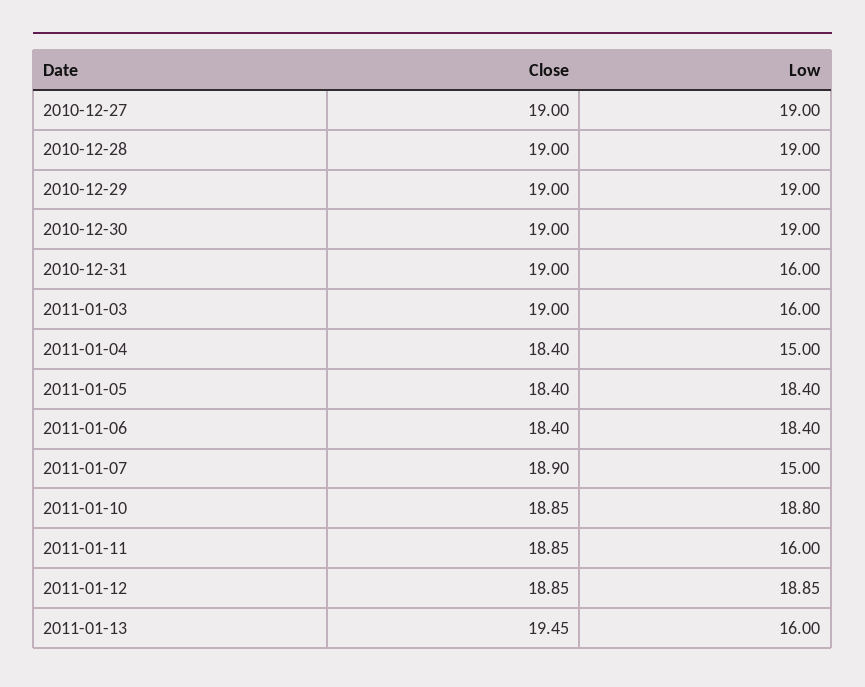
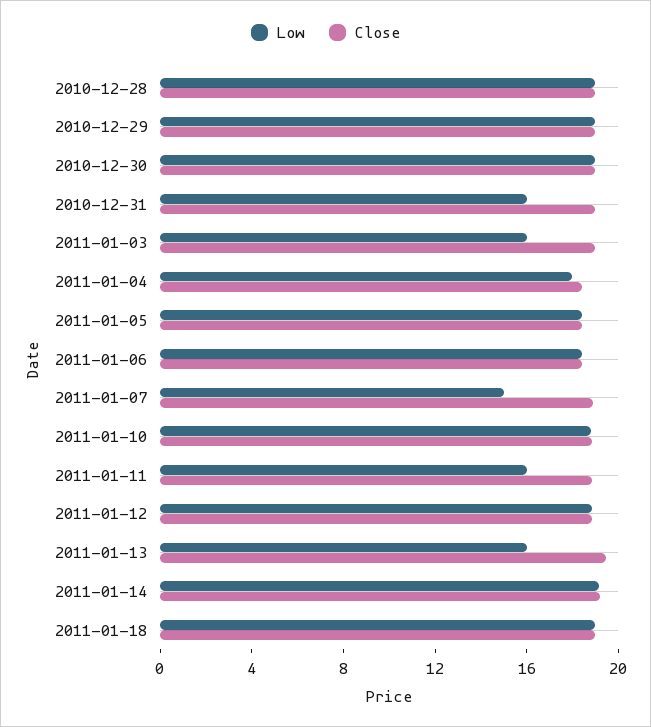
Close, 2010-12-27: 19 -> none
Low, 2010-12-27: 19 -> none
Low, 2011-01-04: 15 -> 18
Low, 2011-01-14: none -> 19
Close, 2011-01-14: none -> 19
Low, 2011-01-18: none -> 19
Close, 2011-01-18: none -> 19

